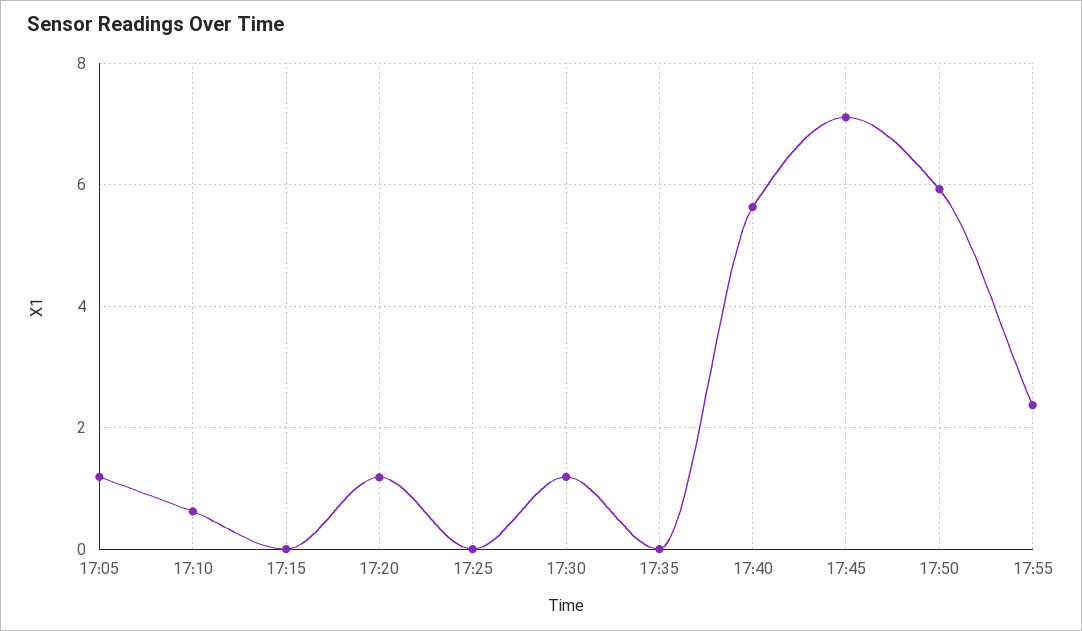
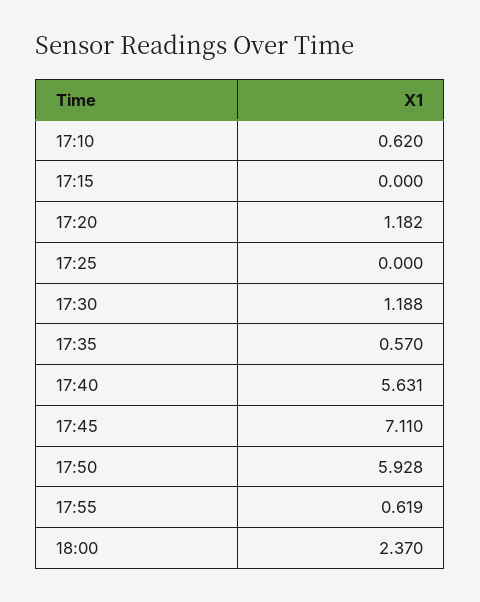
17:05: 1.2 -> none
17:35: 0 -> 0.57
17:55: 2.4 -> 0.619
18:00: none -> 2.37

